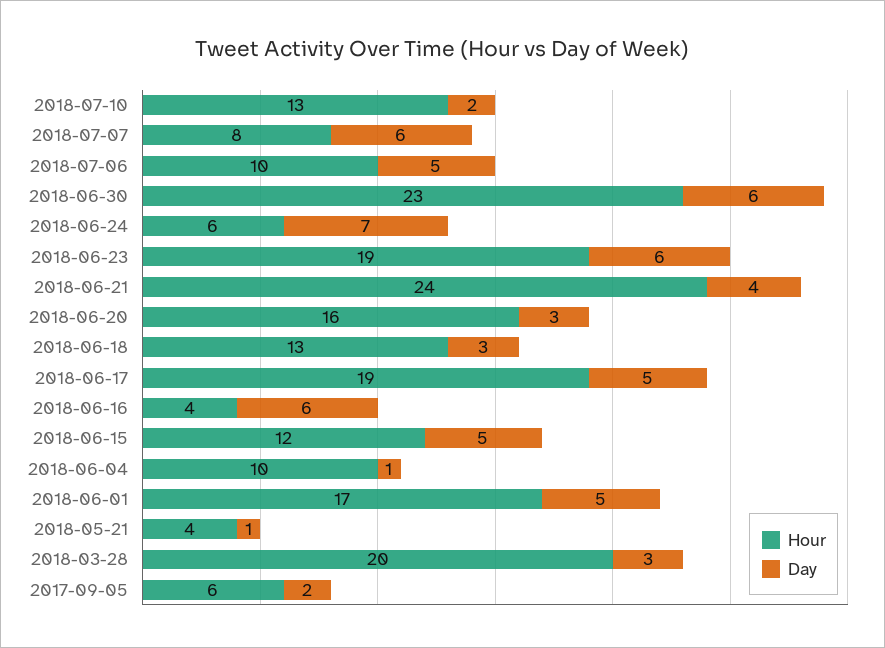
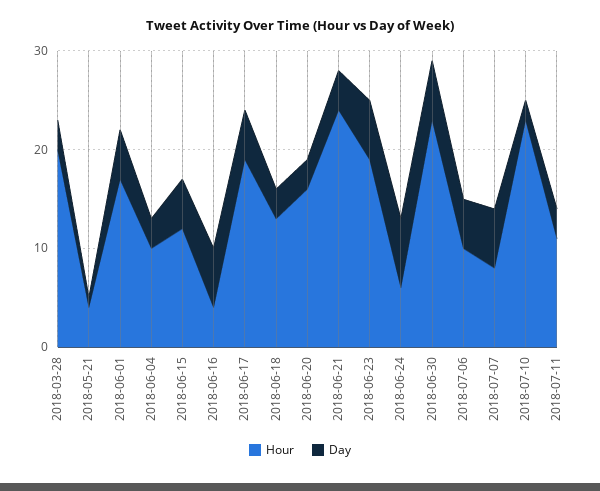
Hour, 2018-07-10: 13 -> 23
Day, 2018-06-04: 1 -> 3
Hour, 2017-09-05: 6 -> none
Day, 2017-09-05: 2 -> none
Hour, 2018-07-11: none -> 11
Day, 2018-07-11: none -> 3

